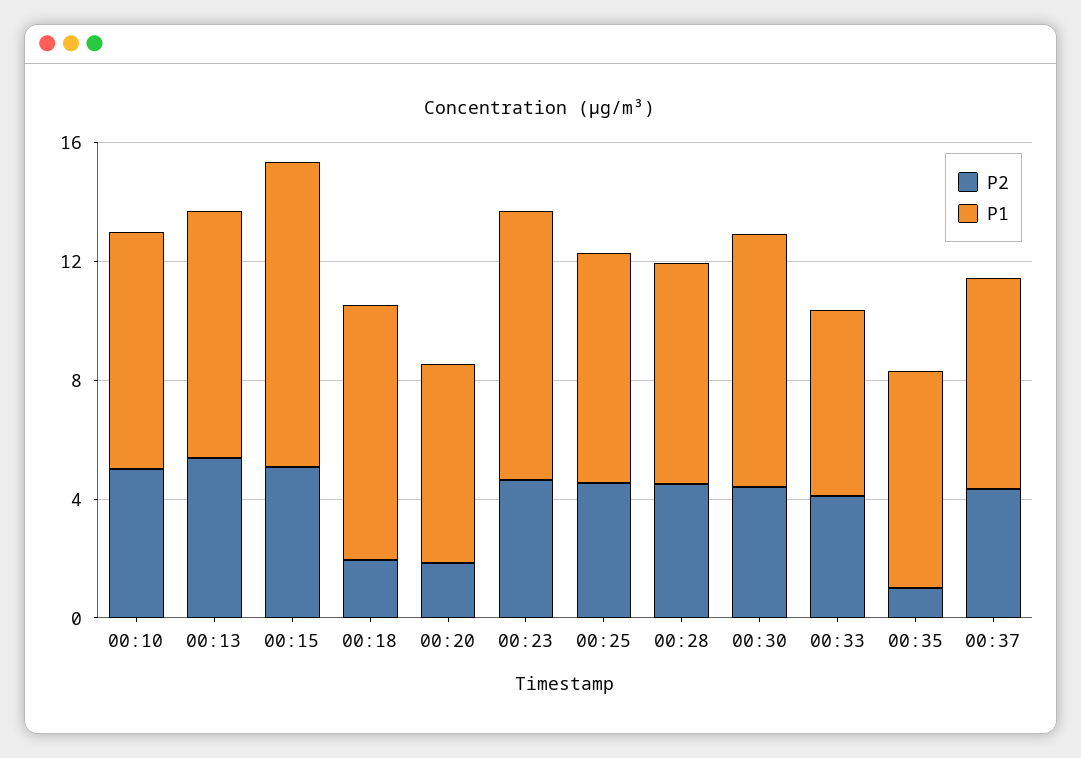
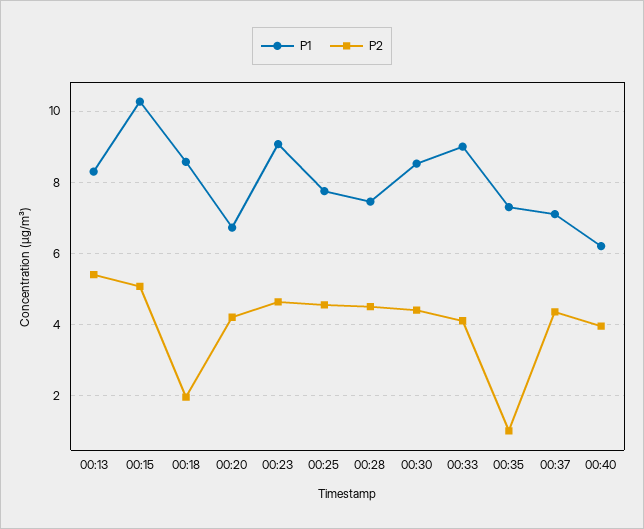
P2, 00:10: 5 -> none
P1, 00:10: 8 -> none
P2, 00:20: 2 -> 4.2
P1, 00:33: 6 -> 9
P1, 00:40: none -> 6.2
P2, 00:40: none -> 4

